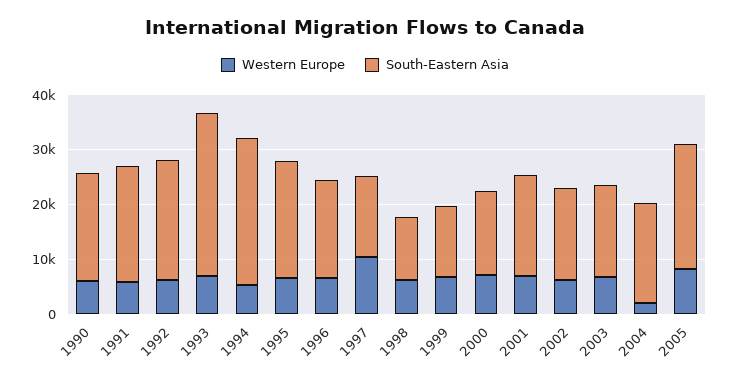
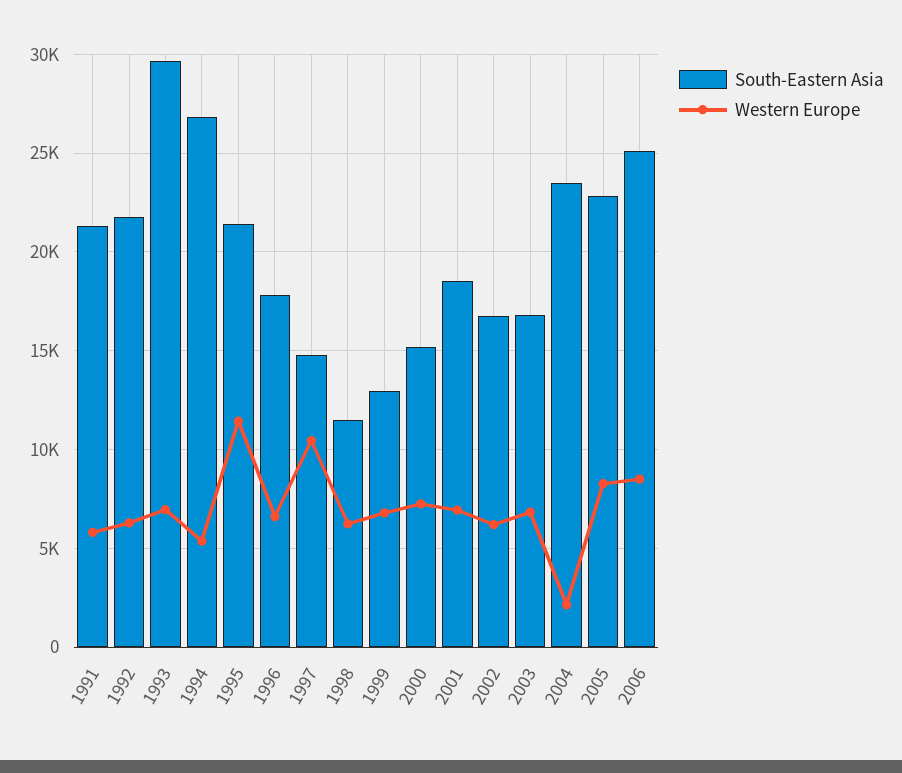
Western Europe, 1990: 6000 -> none
South-Eastern Asia, 1990: 20000 -> none
Western Europe, 1995: 6000 -> 11500
South-Eastern Asia, 2004: 18000 -> 23500
South-Eastern Asia, 2006: none -> 25000
Western Europe, 2006: none -> 8500

